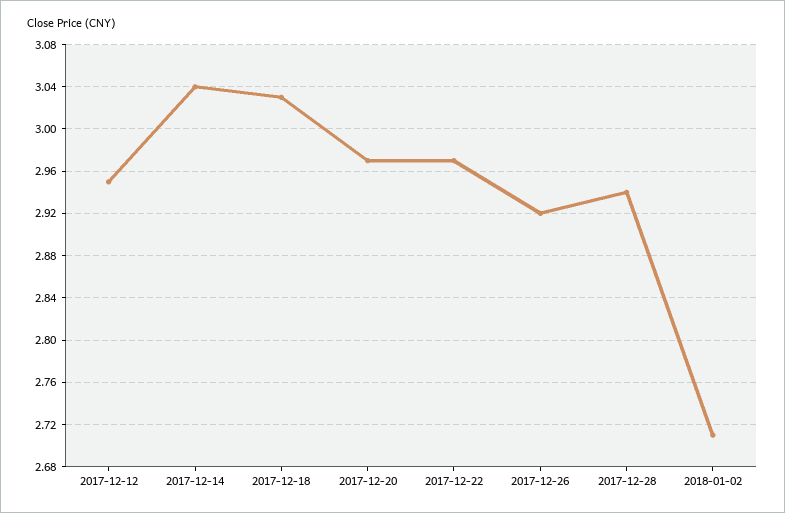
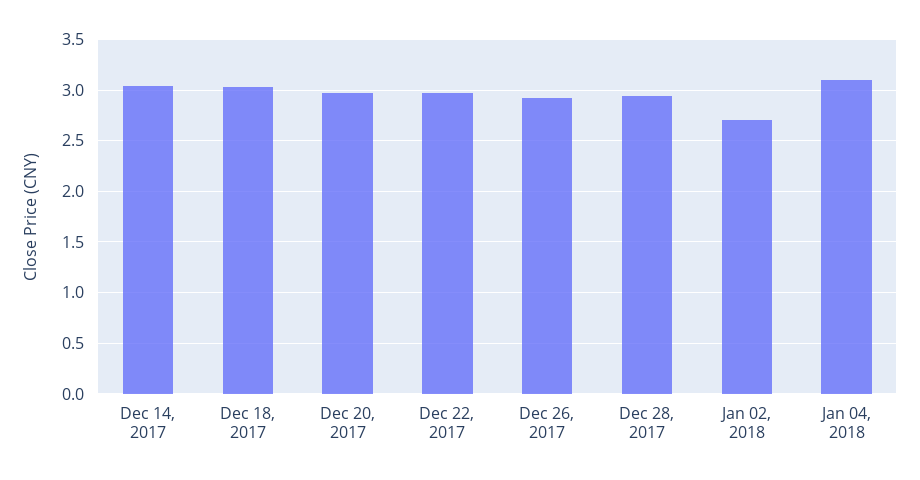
2017-12-12: 2.95 -> none
Jan 04, 2018: none -> 3.1

